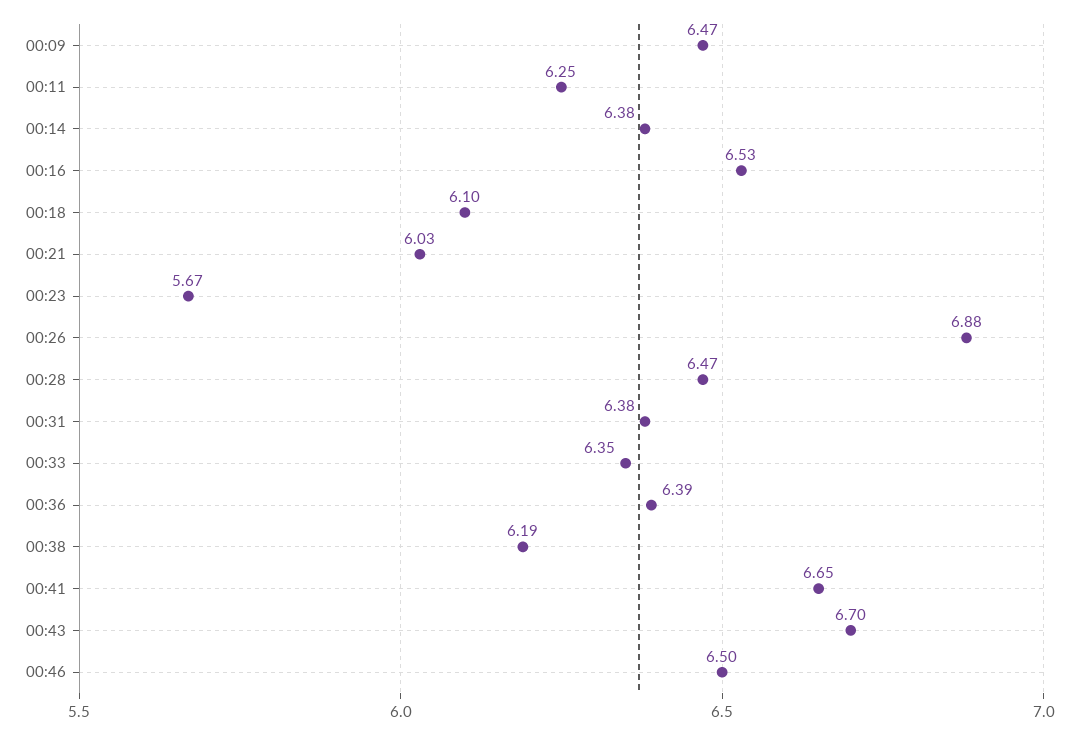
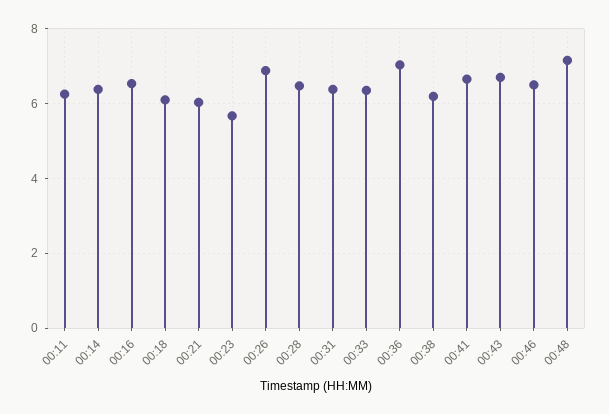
00:09: 6.47 -> none
00:36: 6.39 -> 7
00:48: none -> 7.2

